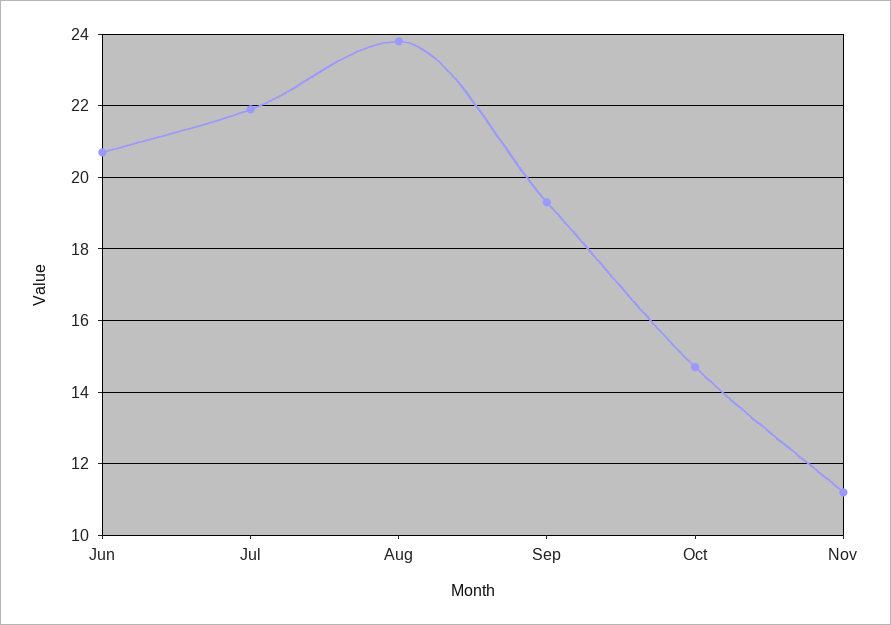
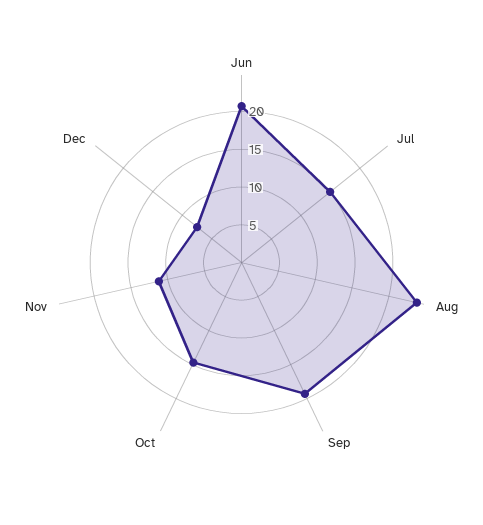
Jul: 22 -> 15
Dec: none -> 7.5

